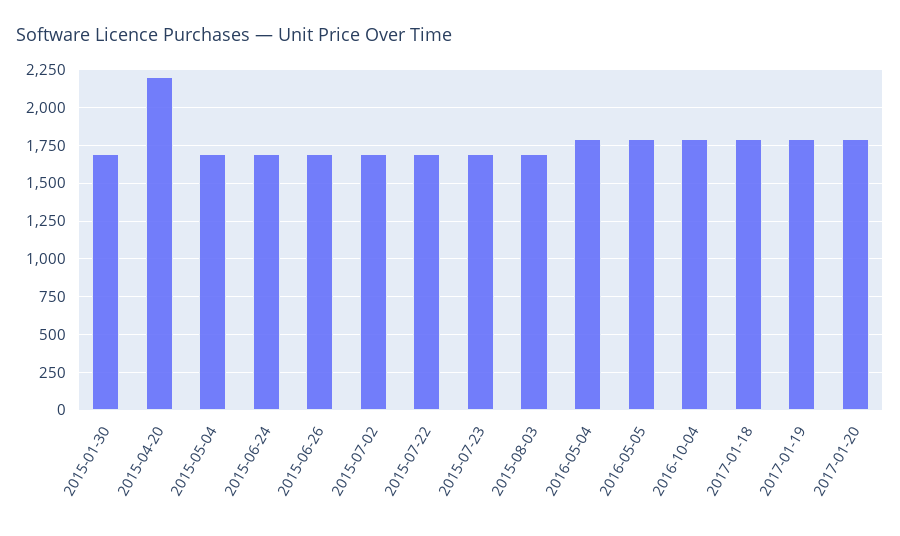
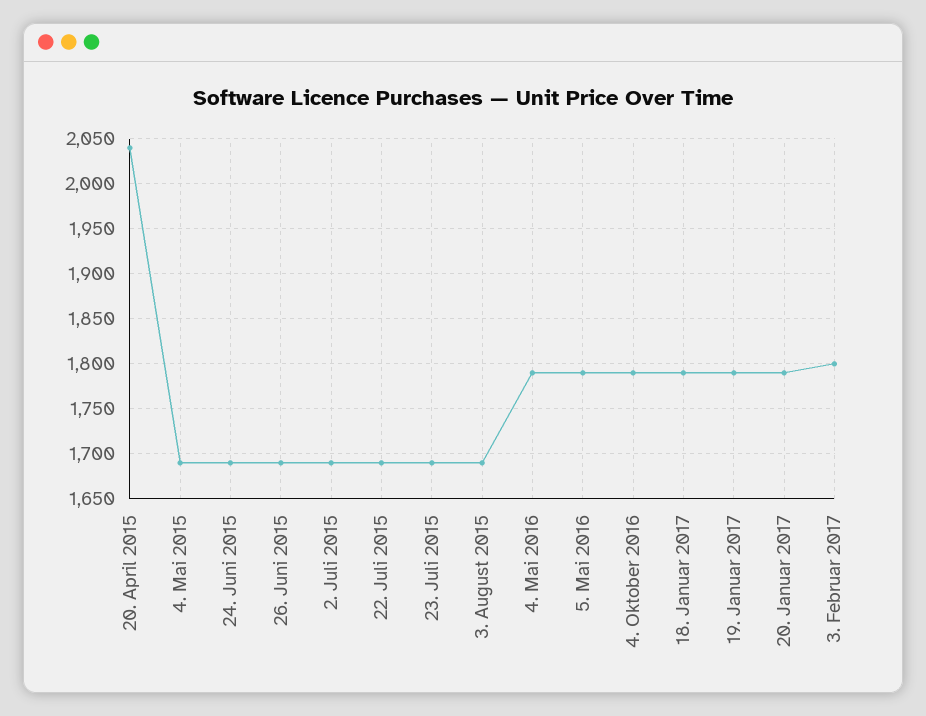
2015-01-30: 1700 -> none
2015-04-20: 2200 -> 2040
3. Februar 2017: none -> 1800

